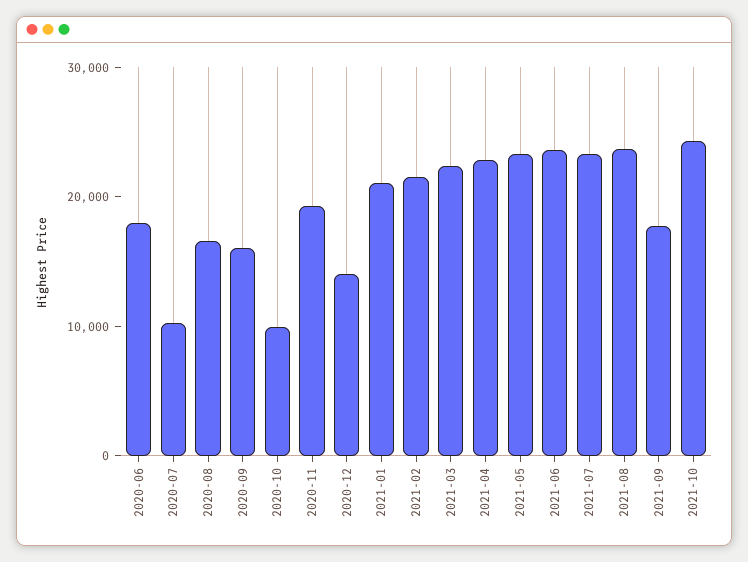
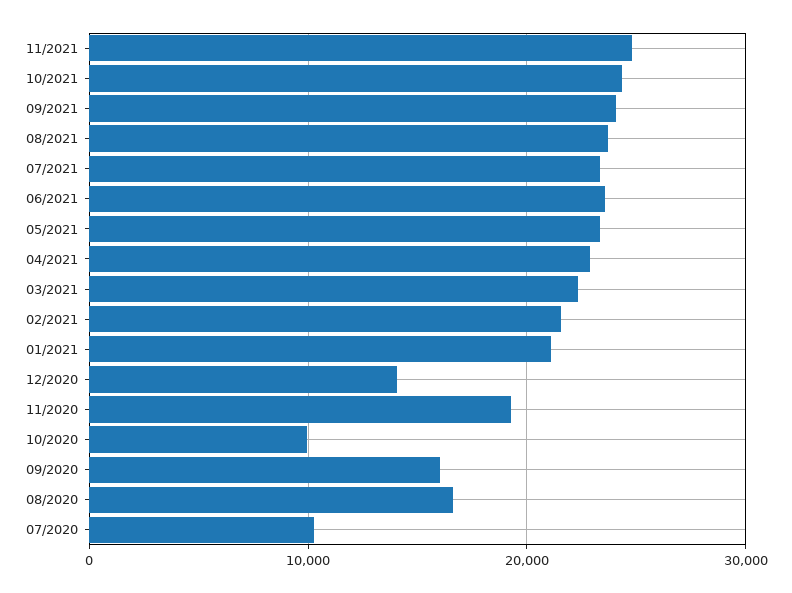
2020-06: 18000 -> none
2021-09: 18000 -> 24000
11/2021: none -> 25000

